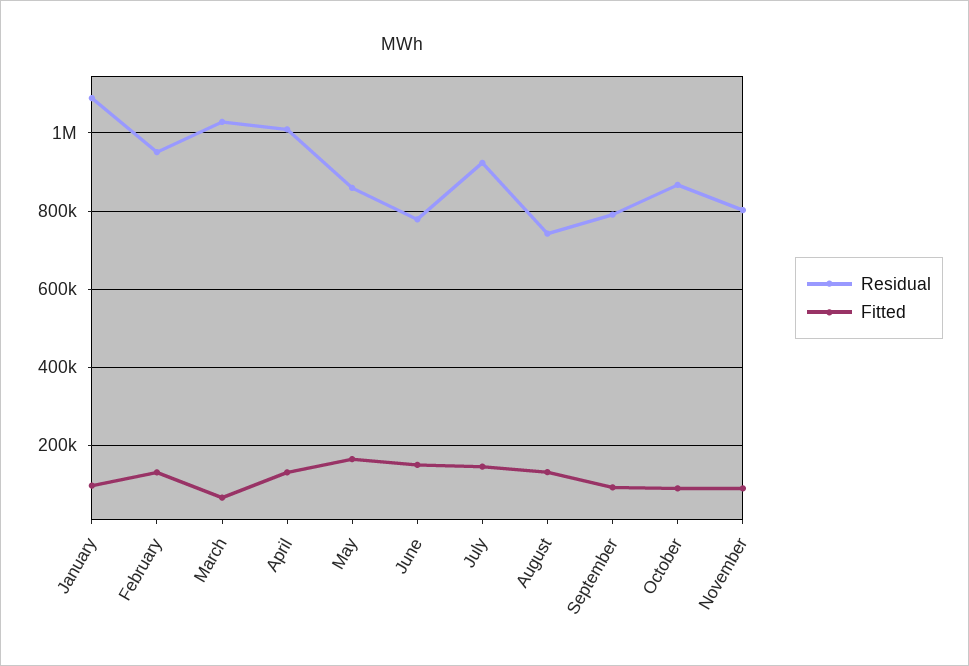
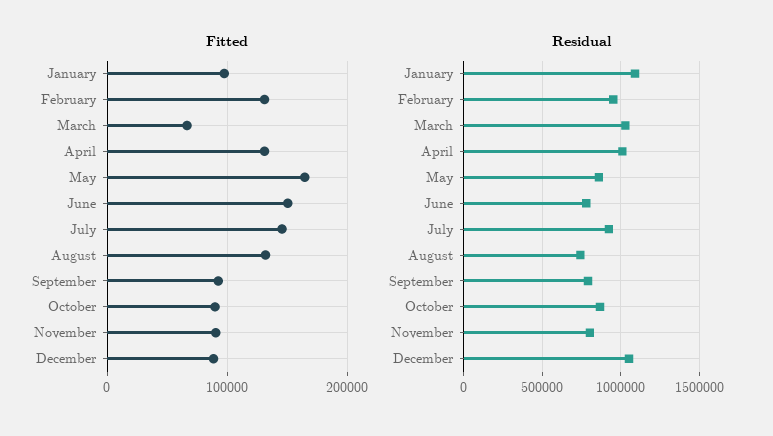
Fitted, December: none -> 90000
Residual, December: none -> 1050000

